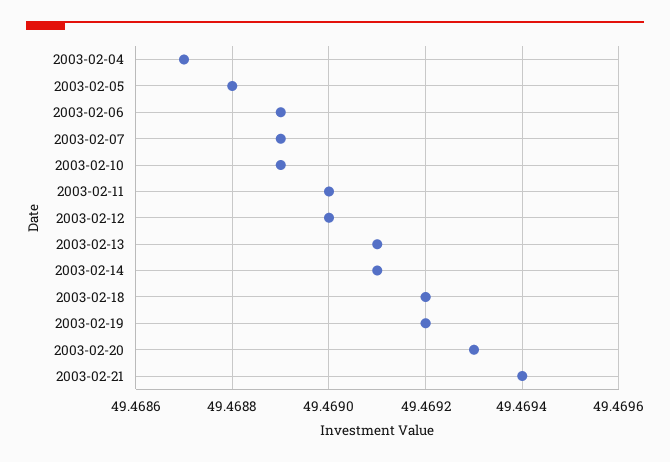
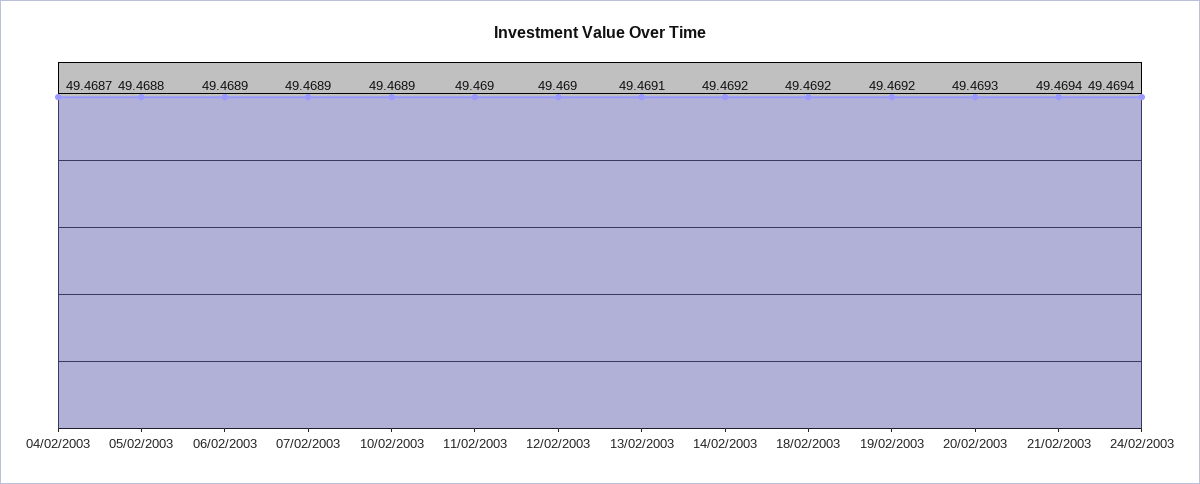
2003-02-14: 49.4691 -> 49.4692
24/02/2003: none -> 49.4694

